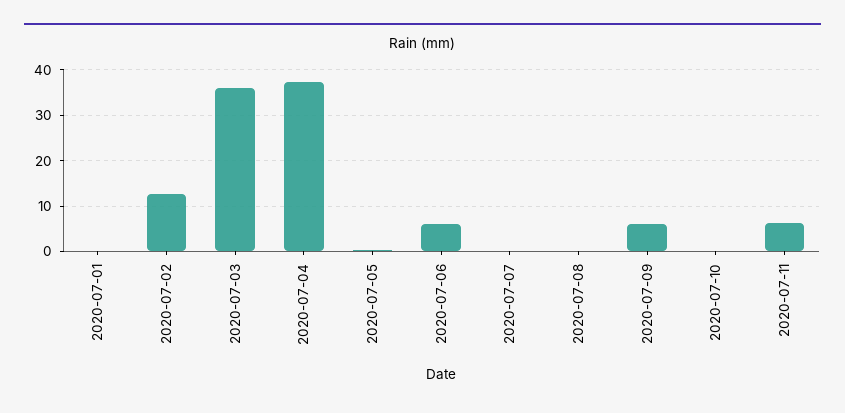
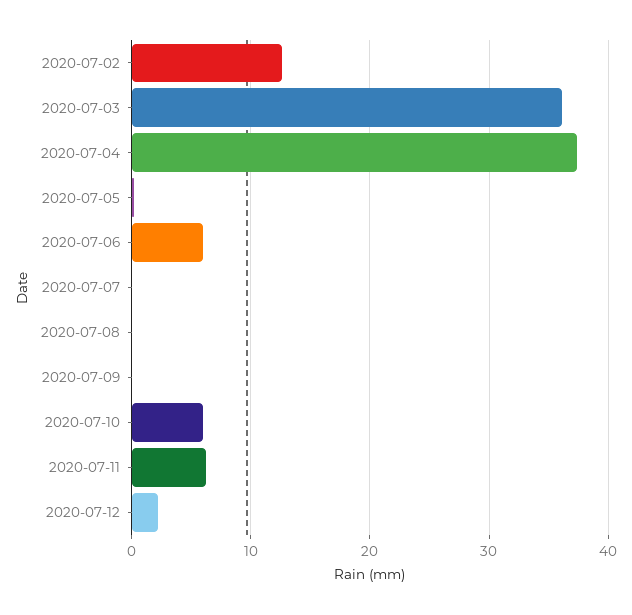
2020-07-01: 0 -> none
2020-07-09: 6 -> 0
2020-07-10: 0 -> 6
2020-07-12: none -> 2

